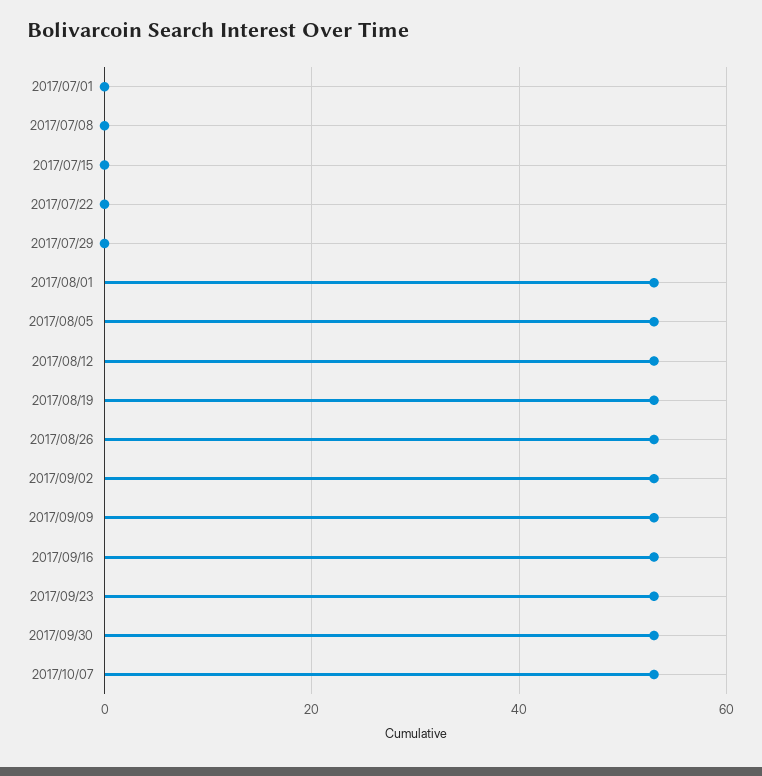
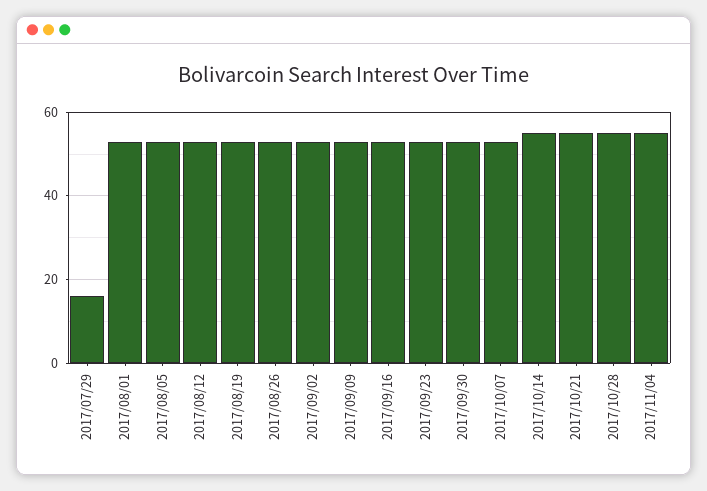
2017/07/01: 0 -> none
2017/07/08: 0 -> none
2017/07/15: 0 -> none
2017/07/22: 0 -> none
2017/07/29: 0 -> 15
2017/10/14: none -> 55
2017/10/21: none -> 55
2017/10/28: none -> 55
2017/11/04: none -> 55

